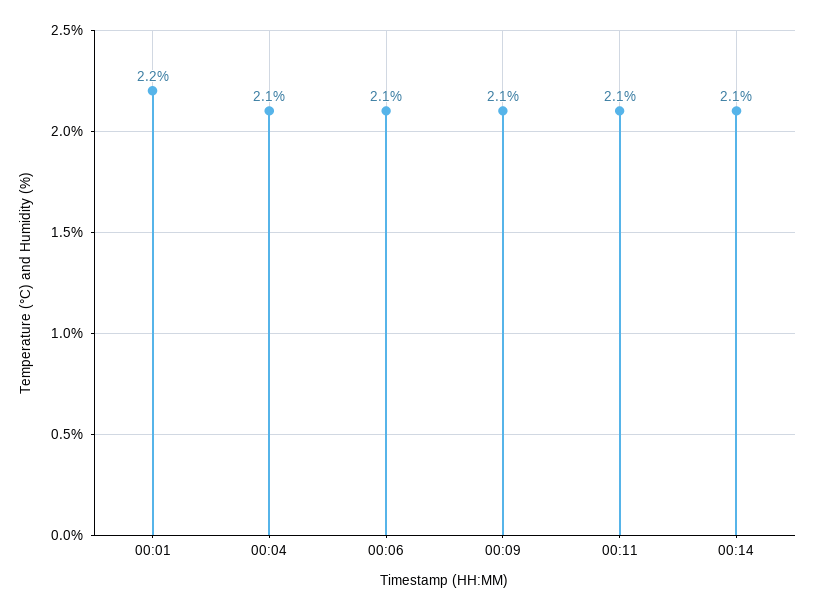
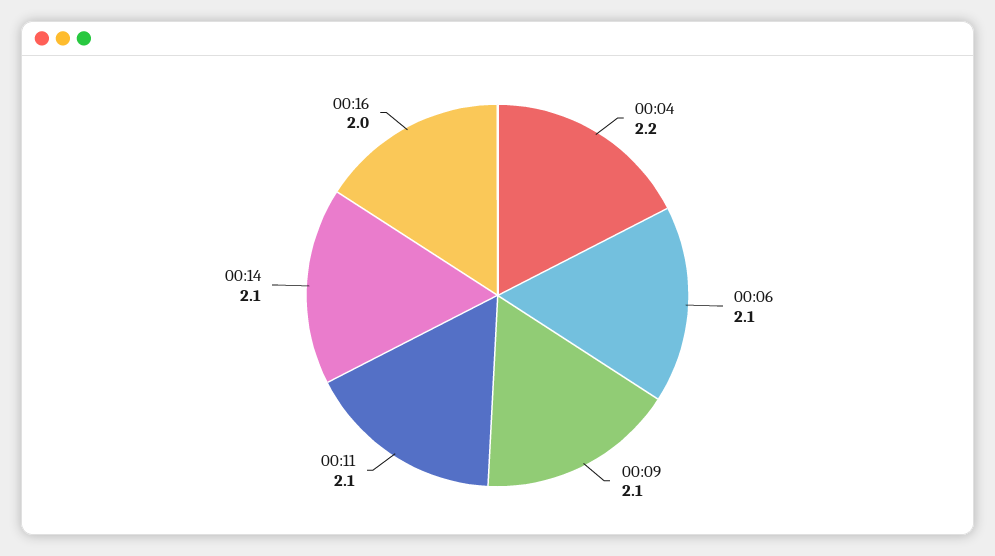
00:01: 2.2 -> none
00:04: 2.1 -> 2.2
00:16: none -> 2

